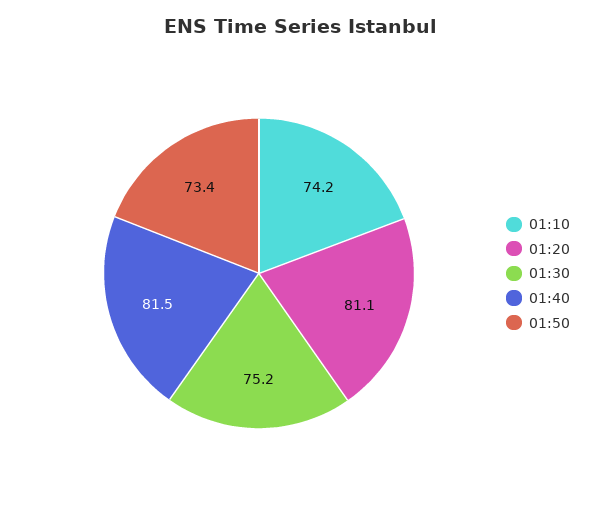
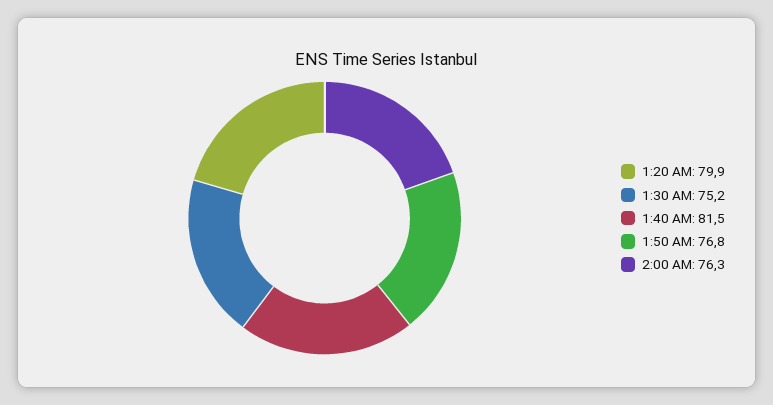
01:10: 74.2 -> none
01:20: 81.1 -> 79.9
01:50: 73.4 -> 76.8
2:00 AM: none -> 76.3

